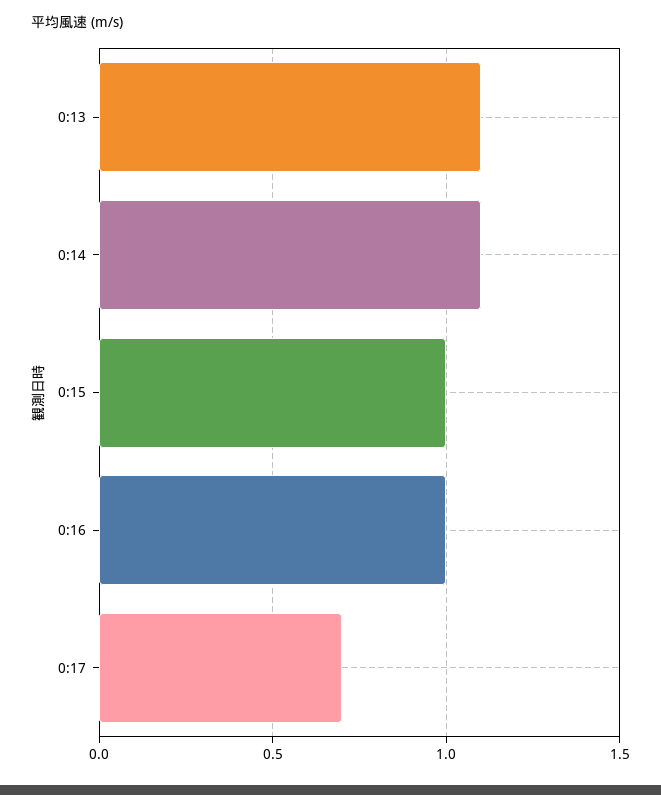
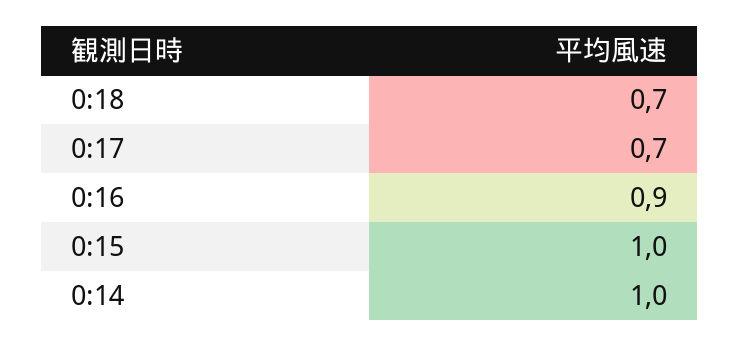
0:13: 1.1 -> none
0:14: 1.1 -> 1
0:16: 1 -> 0.9
0:18: none -> 0.7

